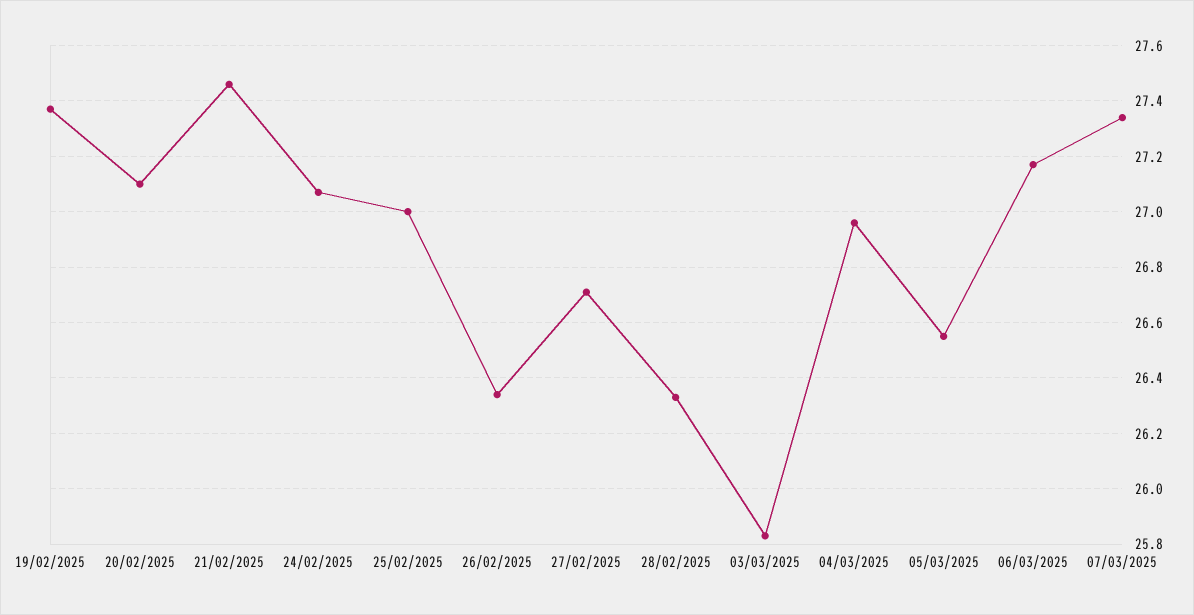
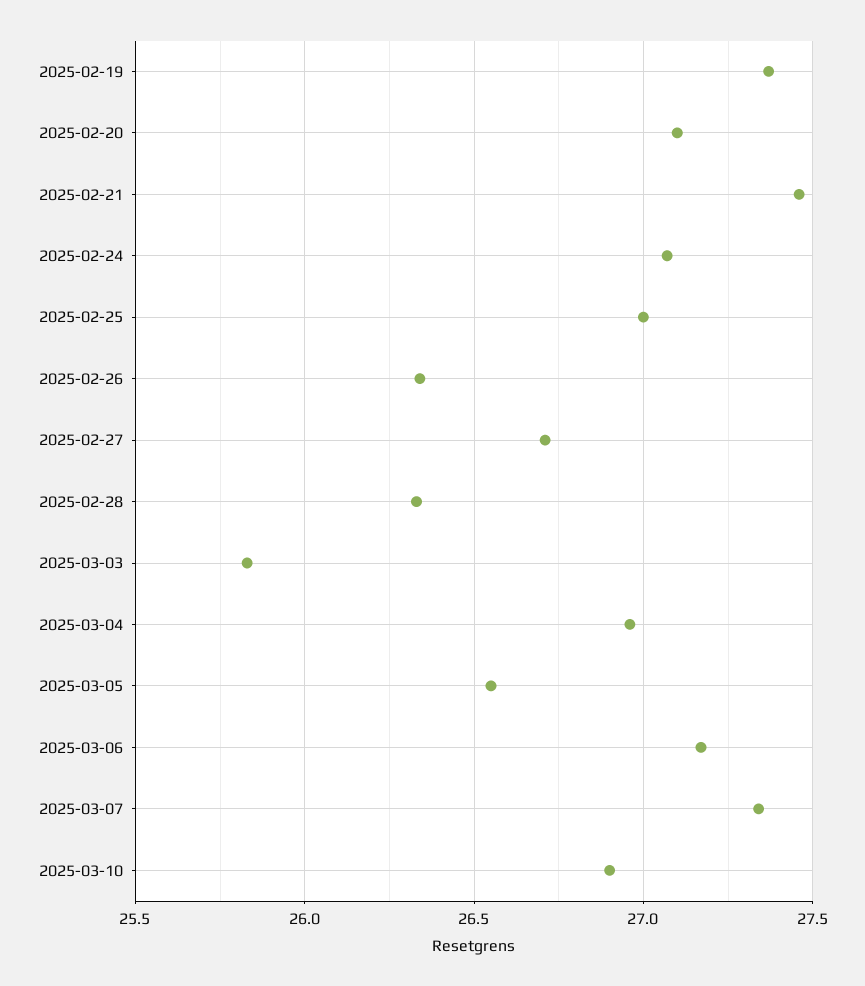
2025-03-10: none -> 26.9

